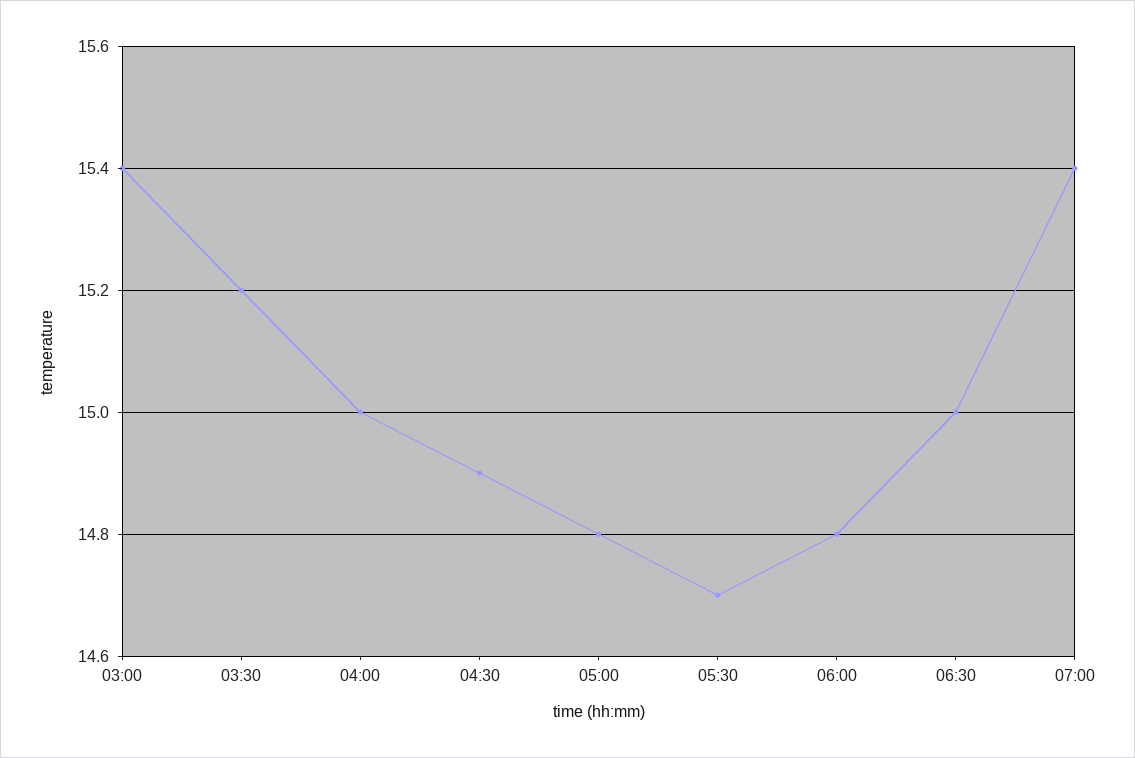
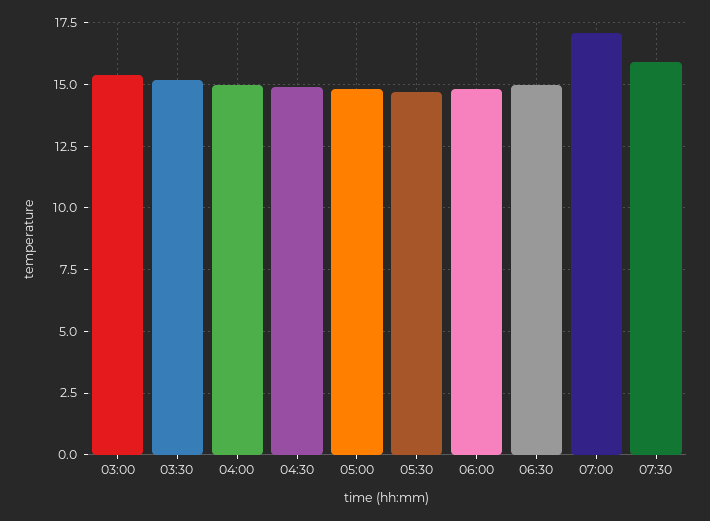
07:00: 15.4 -> 17
07:30: none -> 16

